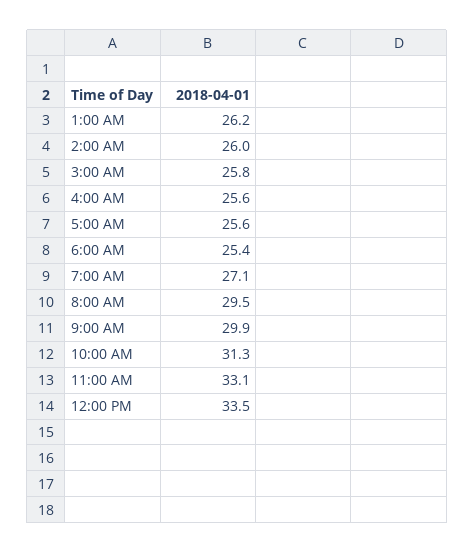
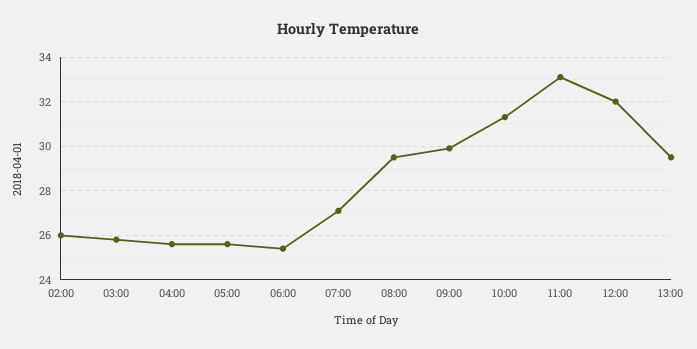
1:00 AM: 26.2 -> none
12:00 PM: 33.5 -> 32
13:00: none -> 29.5

